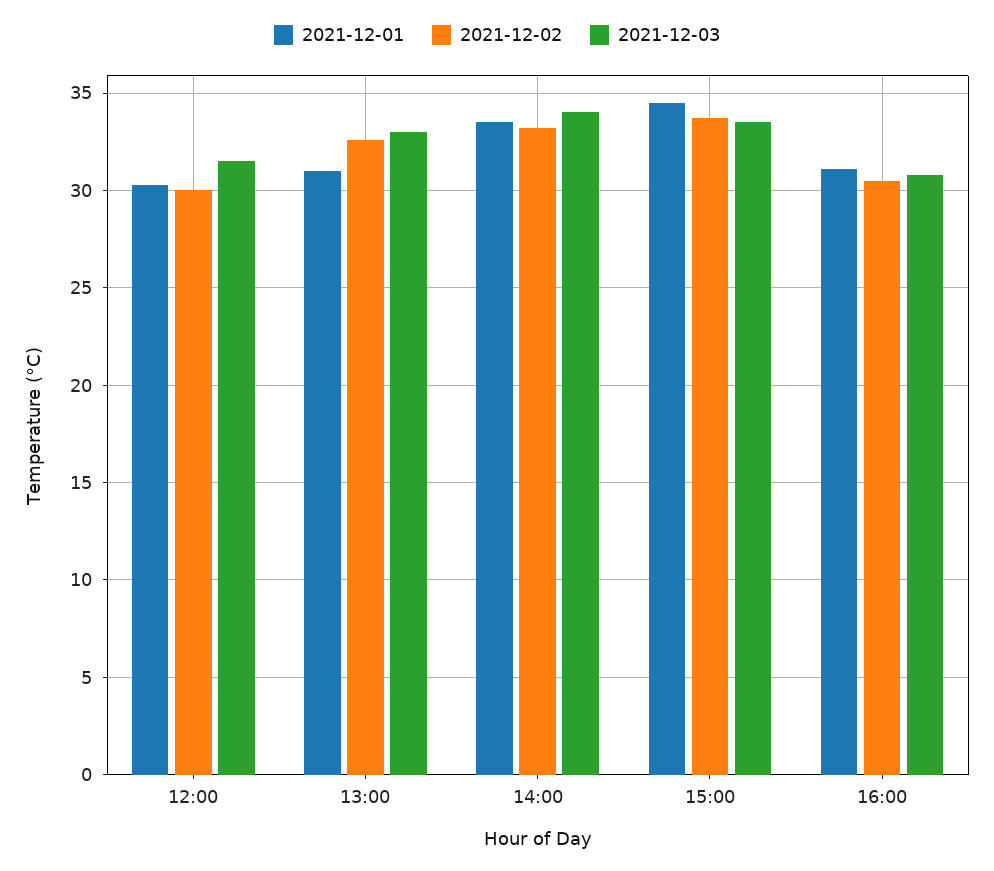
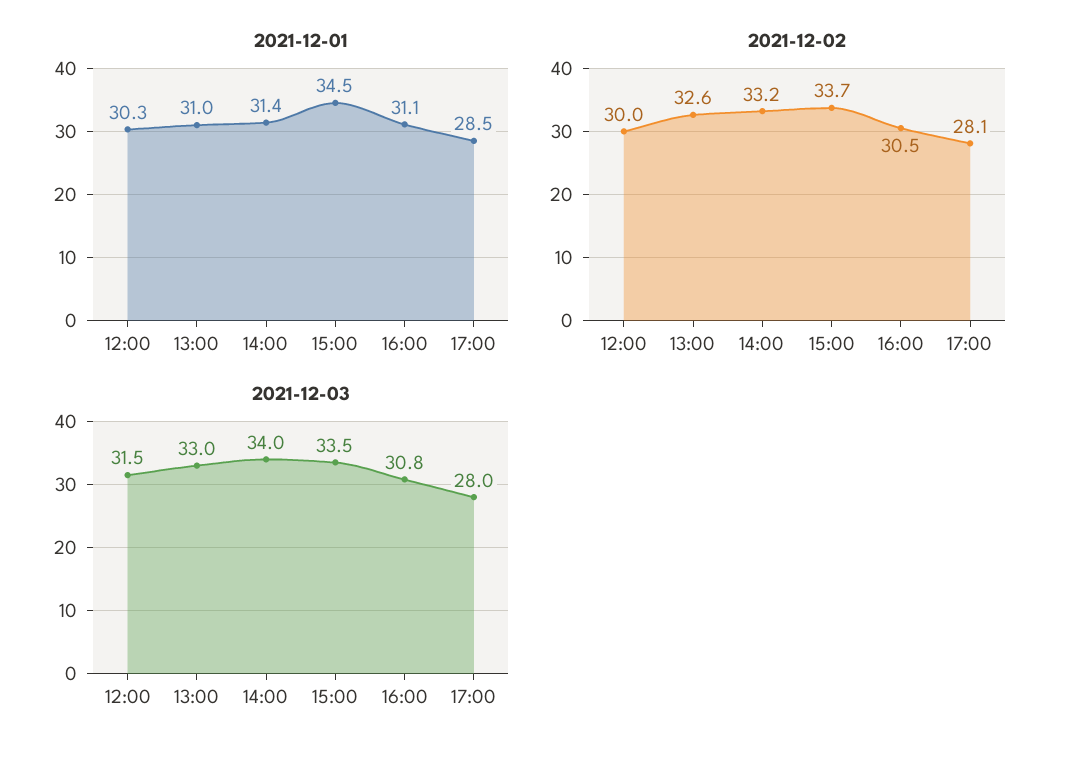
2021-12-01, 14:00: 33.5 -> 31.4
2021-12-01, 17:00: none -> 28.5
2021-12-02, 17:00: none -> 28.1
2021-12-03, 17:00: none -> 28

